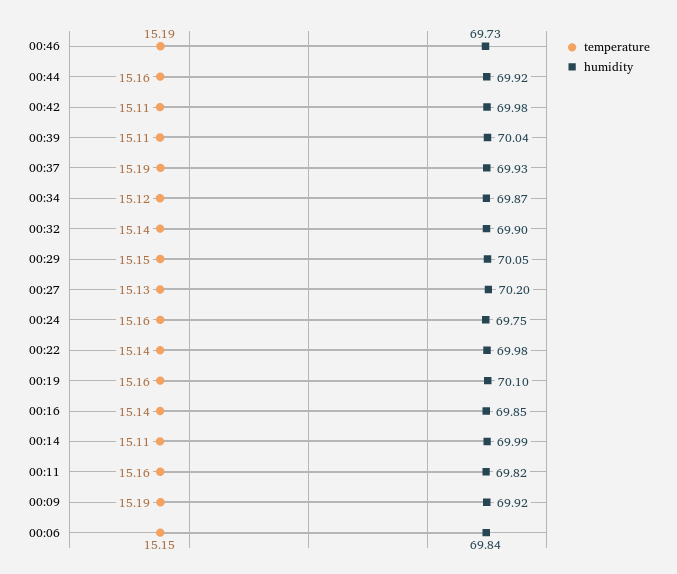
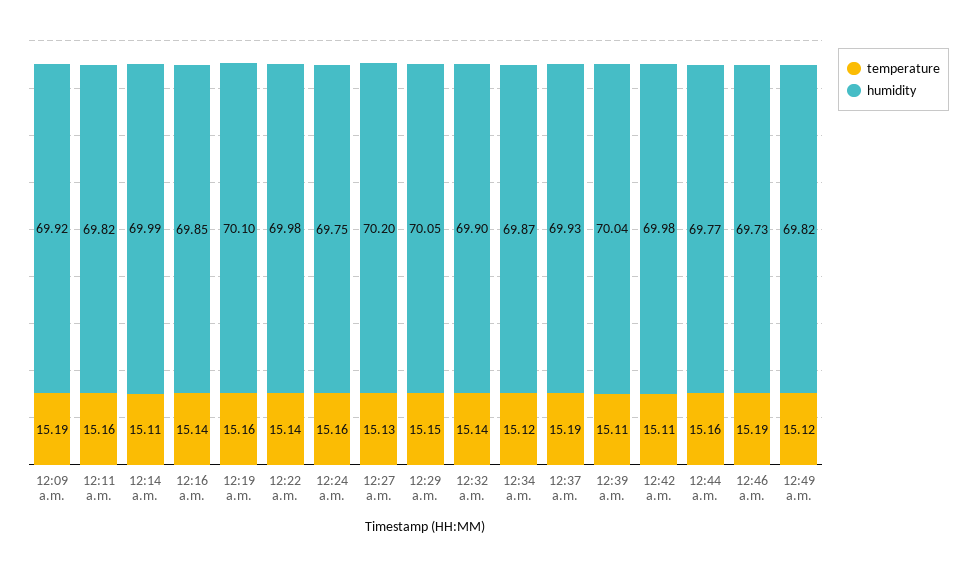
humidity, 00:44: 69.92 -> 69.77
temperature, 00:06: 15.15 -> none
humidity, 00:06: 69.84 -> none
temperature, 12:49 a.m.: none -> 15.12
humidity, 12:49 a.m.: none -> 69.82

